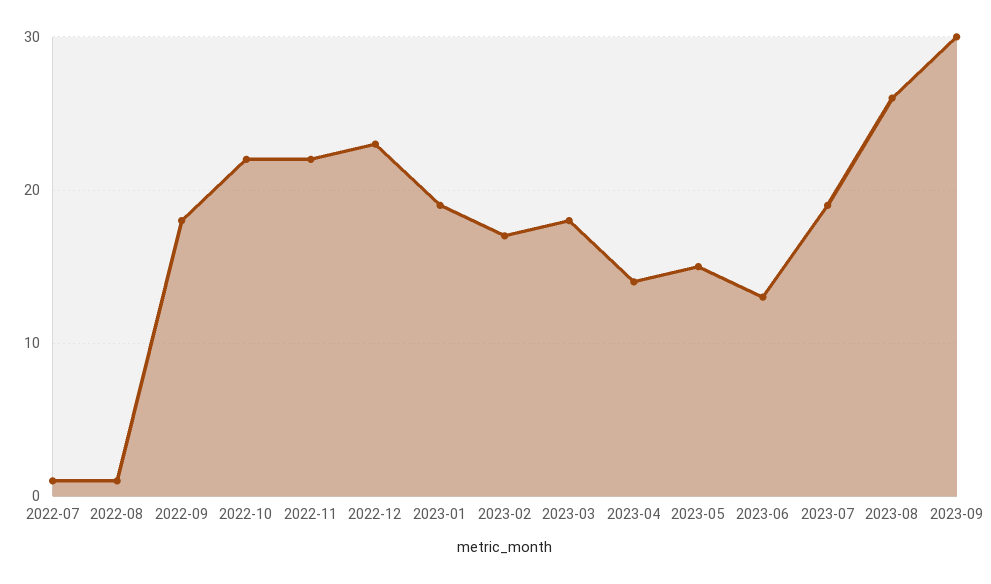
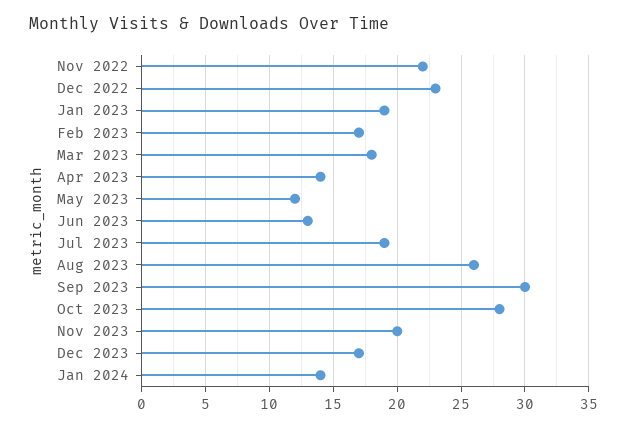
2022-07: 1 -> none
2022-08: 1 -> none
2022-09: 18 -> none
2022-10: 22 -> none
2023-05: 15 -> 12
Oct 2023: none -> 28
Nov 2023: none -> 20
Dec 2023: none -> 17
Jan 2024: none -> 14

